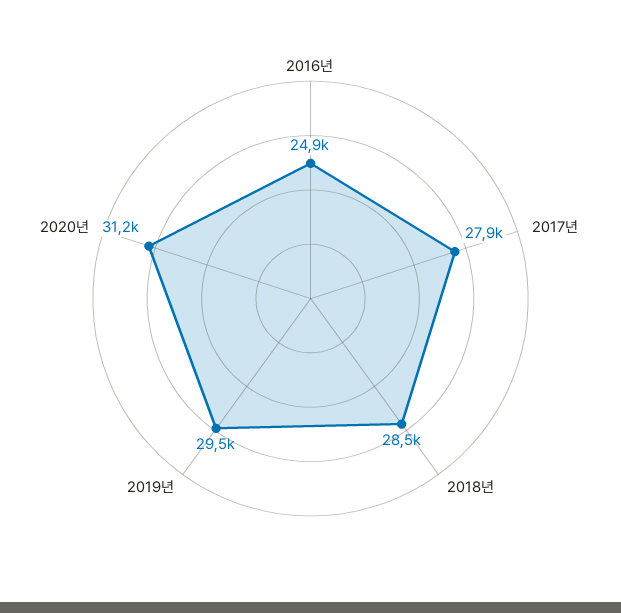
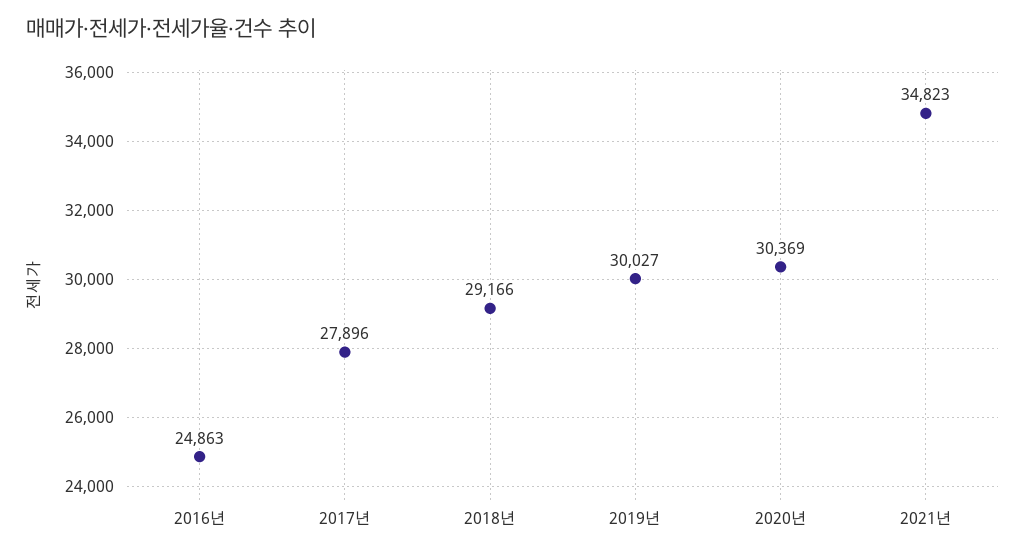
2018년: 28500 -> 29166
2019년: 29500 -> 30027
2020년: 31200 -> 30369
2021년: none -> 34823

